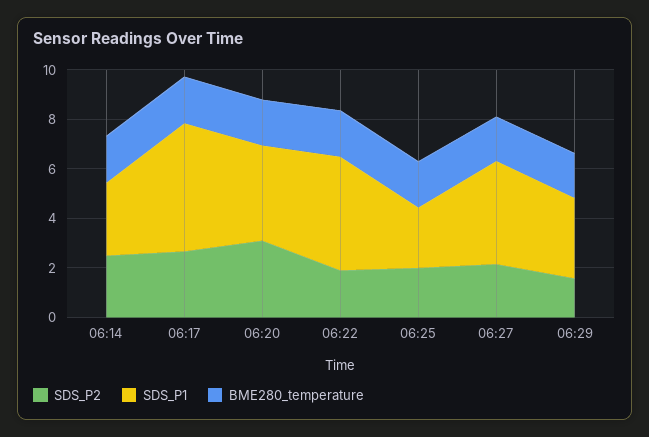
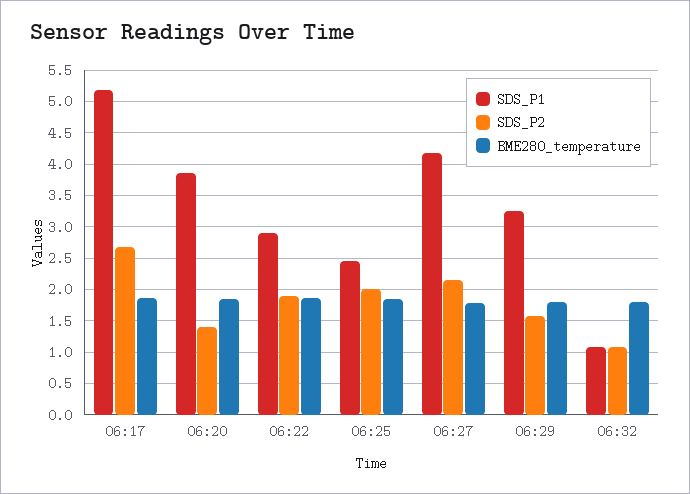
SDS_P2, 06:14: 2.5 -> none
SDS_P1, 06:14: 3 -> none
BME280_temperature, 06:14: 2 -> none
SDS_P2, 06:20: 3 -> 1.4
SDS_P1, 06:22: 4.5 -> 2.9
SDS_P1, 06:32: none -> 1.1
SDS_P2, 06:32: none -> 1.1
BME280_temperature, 06:32: none -> 1.8

